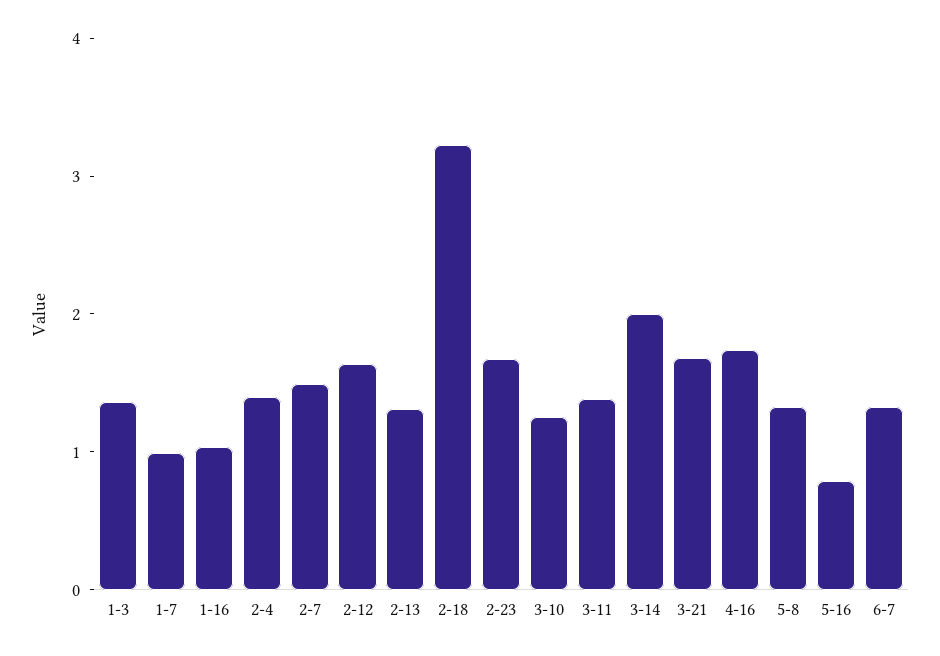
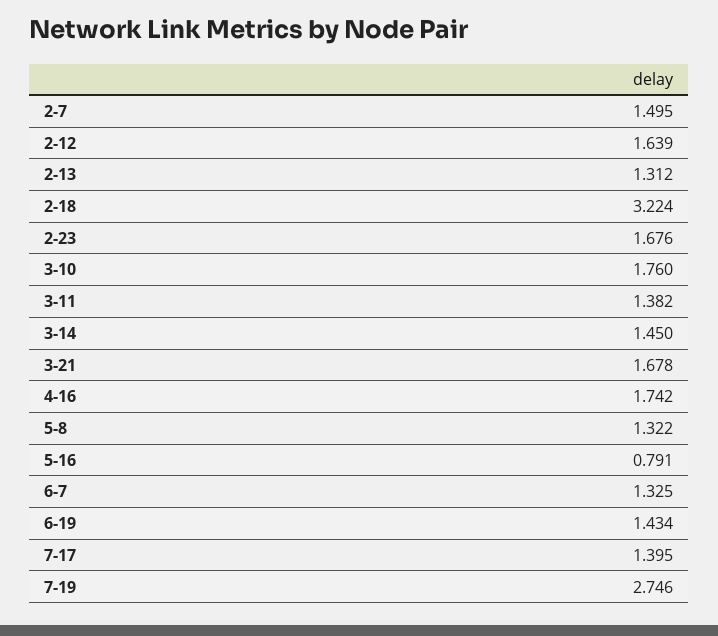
1-3: 1.4 -> none
1-7: 1 -> none
1-16: 1 -> none
2-4: 1.4 -> none
3-10: 1.2 -> 1.76
3-14: 2 -> 1.45
6-19: none -> 1.434
7-17: none -> 1.395
7-19: none -> 2.746

